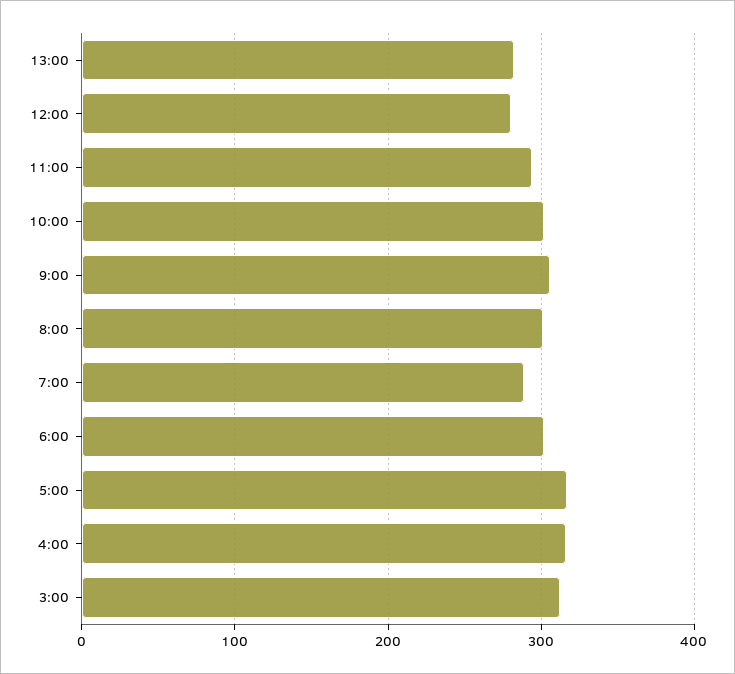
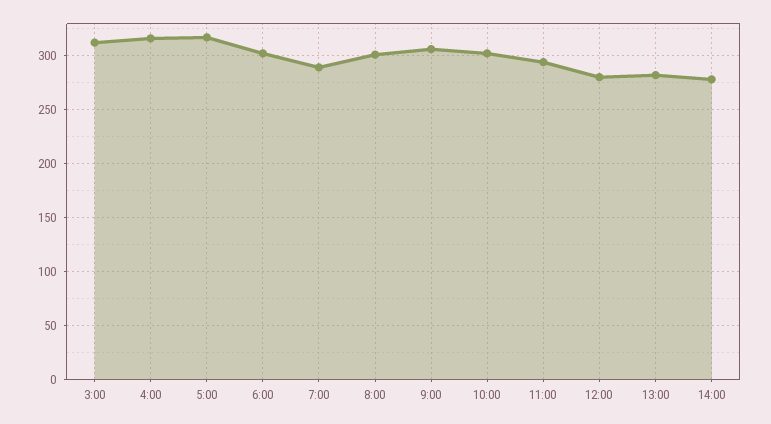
14:00: none -> 280

